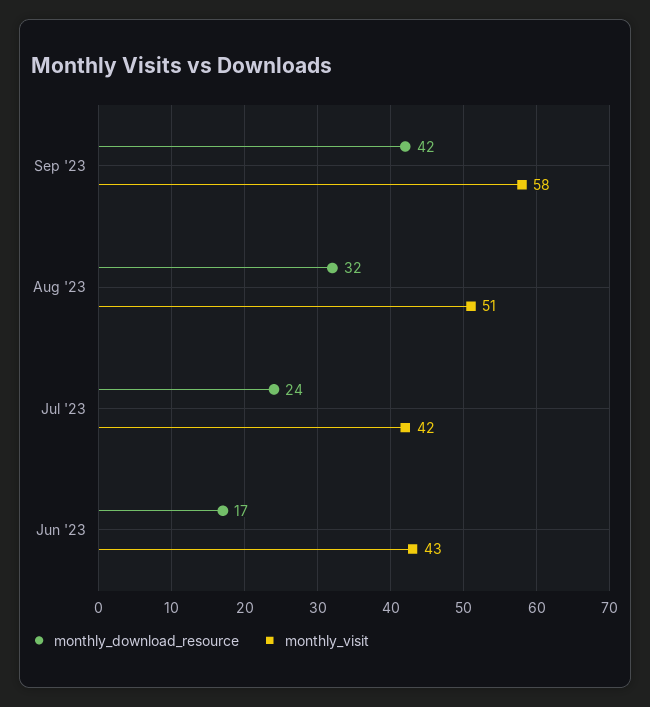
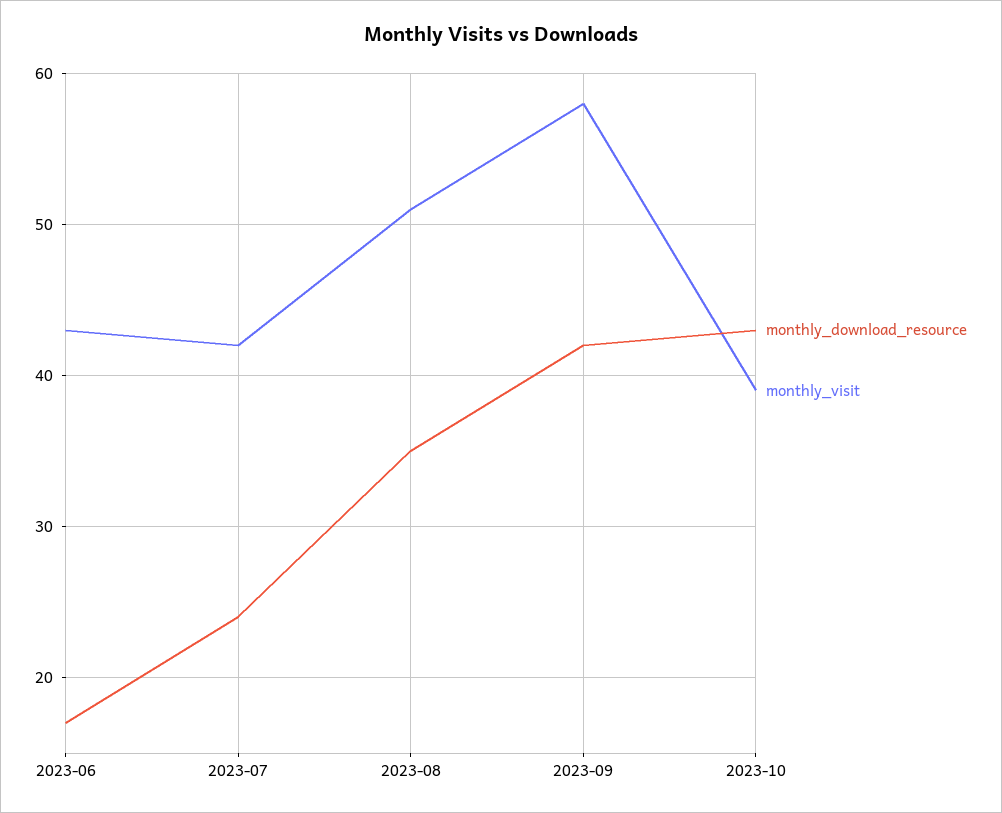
monthly_download_resource, Aug '23: 32 -> 35
monthly_download_resource, 2023-10: none -> 43
monthly_visit, 2023-10: none -> 39

